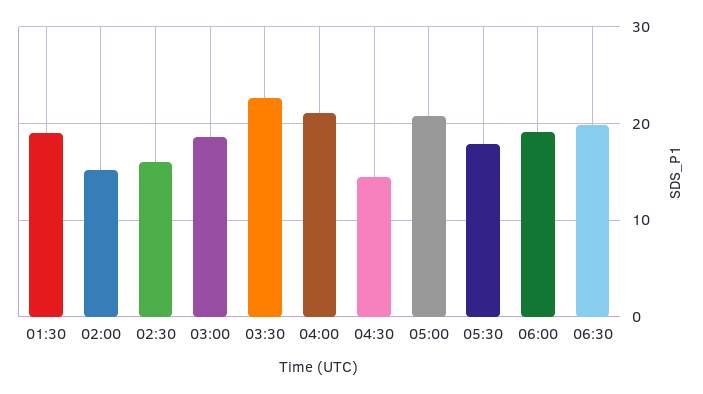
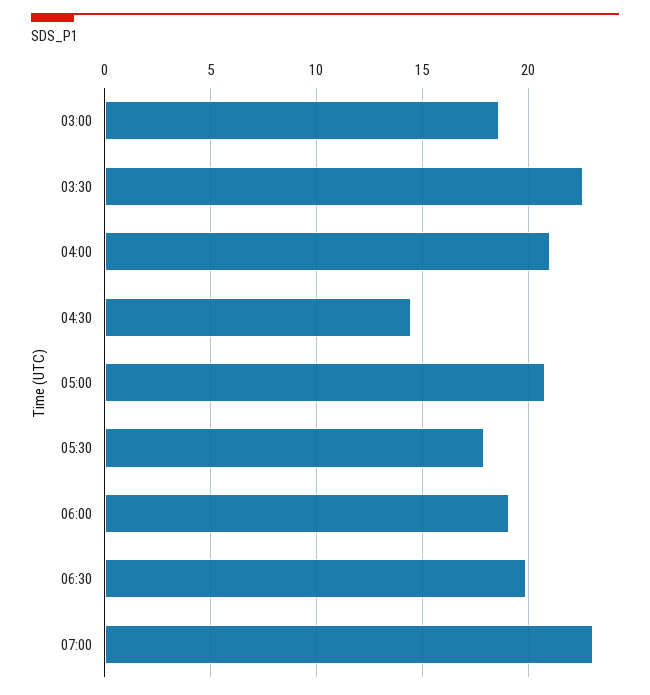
01:30: 19 -> none
02:00: 15 -> none
02:30: 16 -> none
07:00: none -> 23

